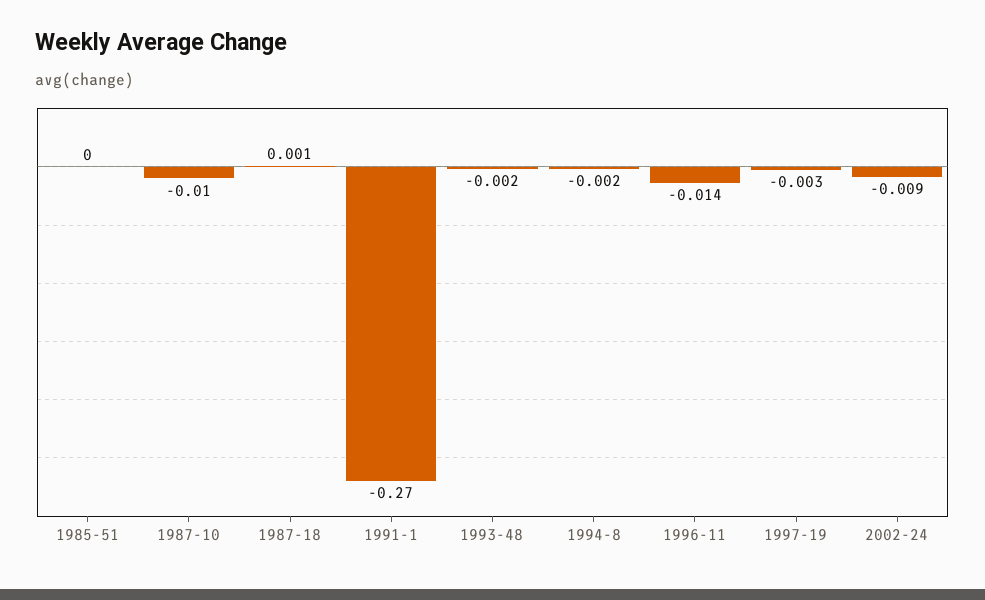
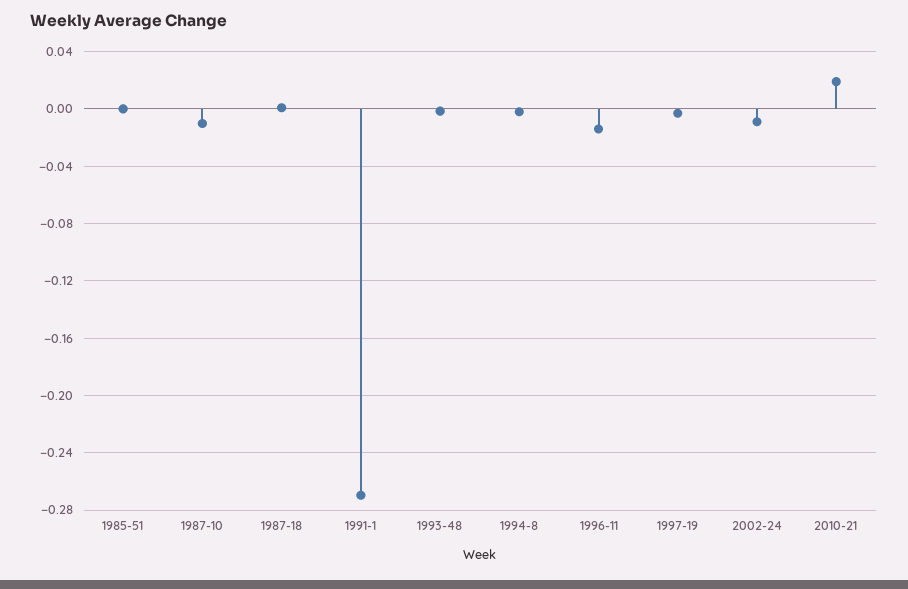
2010-21: none -> 0.02

